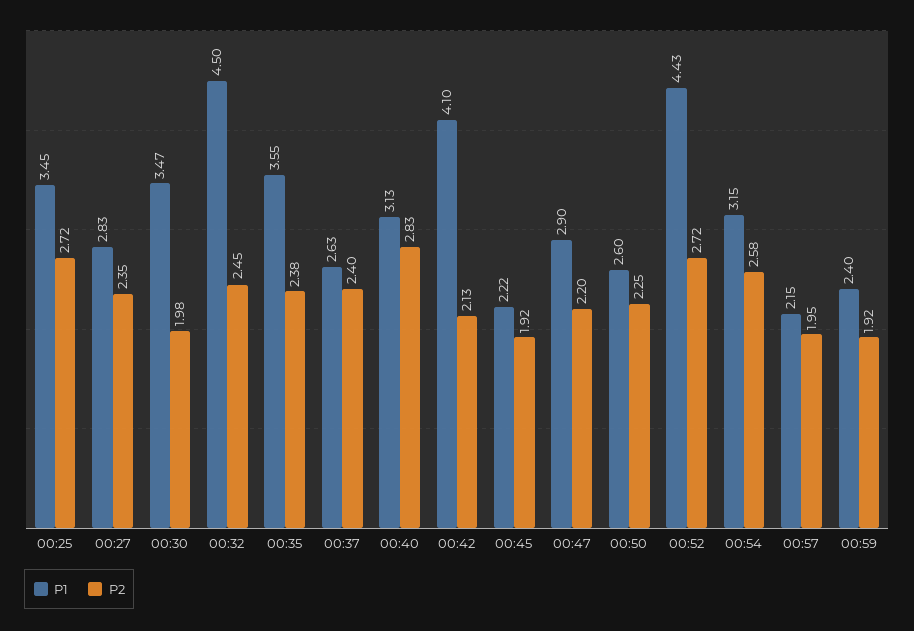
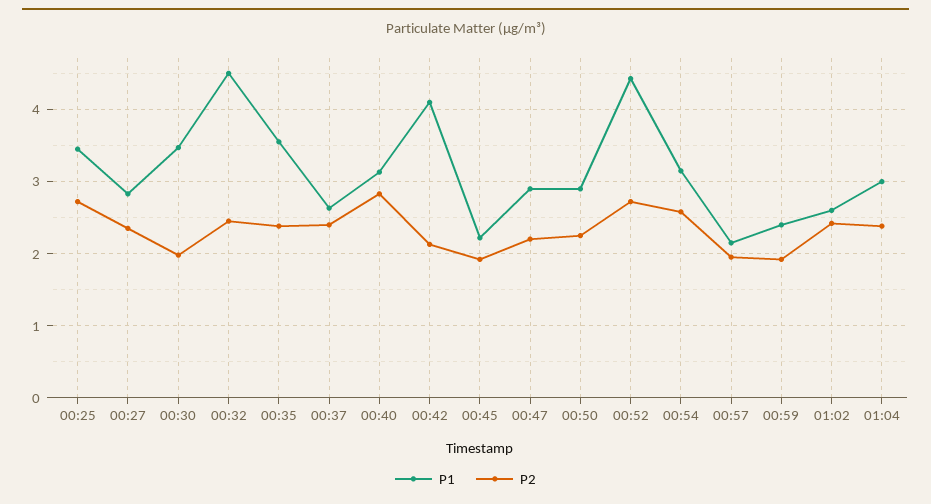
P1, 00:50: 2.6 -> 2.9
P1, 01:02: none -> 2.6
P2, 01:02: none -> 2.4
P1, 01:04: none -> 3
P2, 01:04: none -> 2.4

